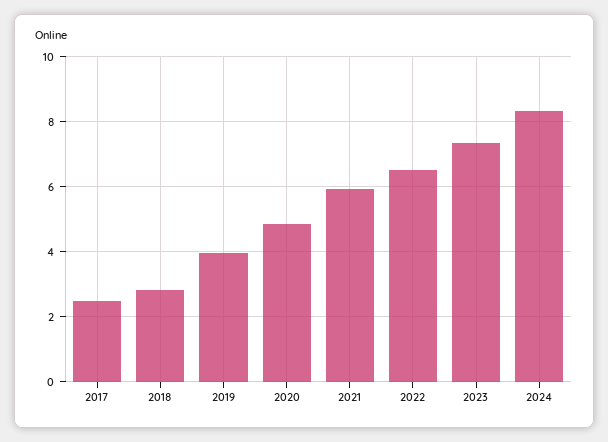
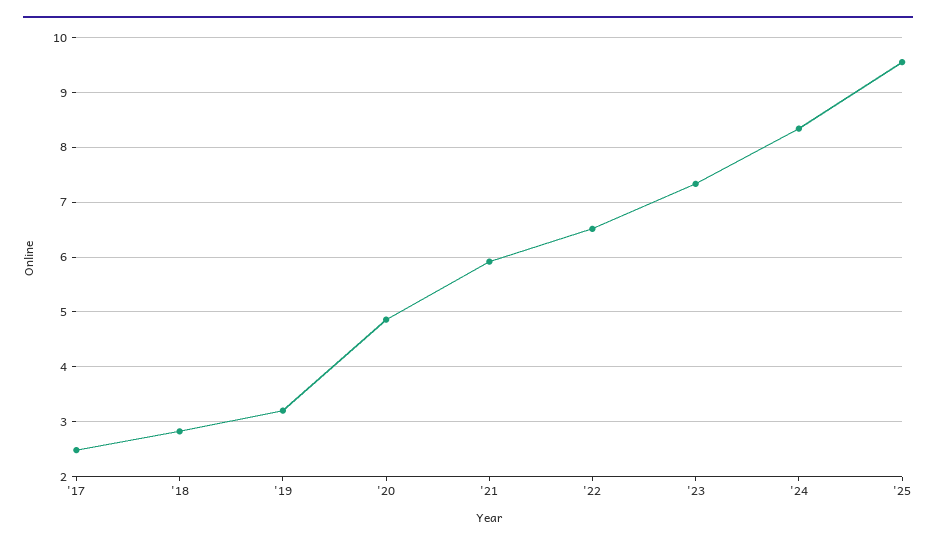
2019: 4 -> 3.2
'25: none -> 9.6

